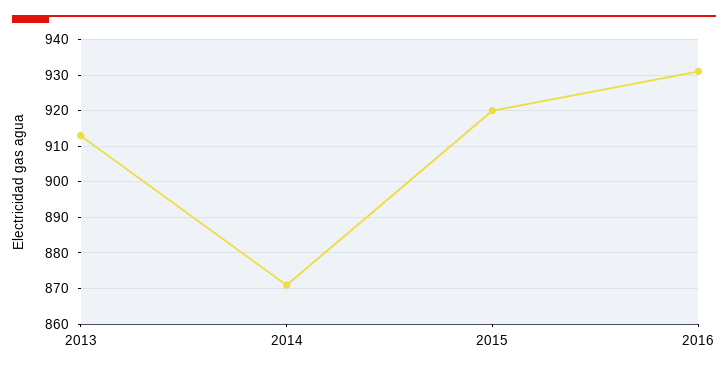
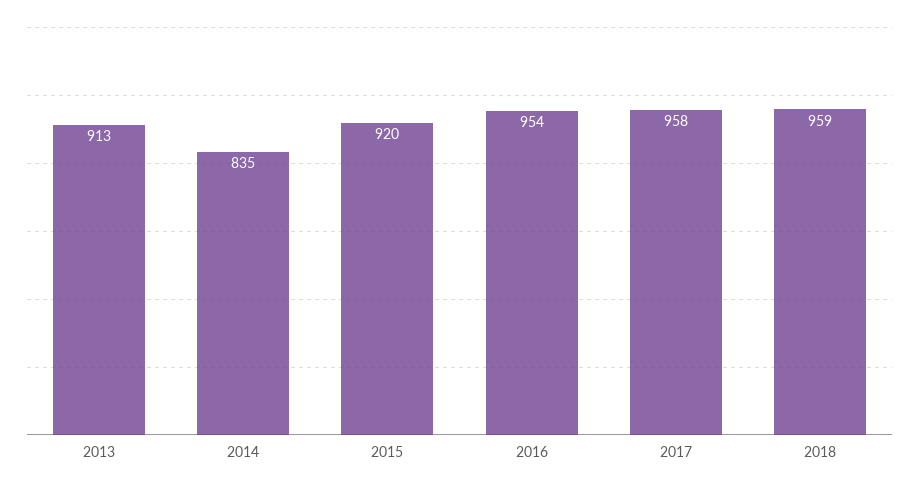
2014: 870 -> 835
2016: 930 -> 954
2017: none -> 958
2018: none -> 959

